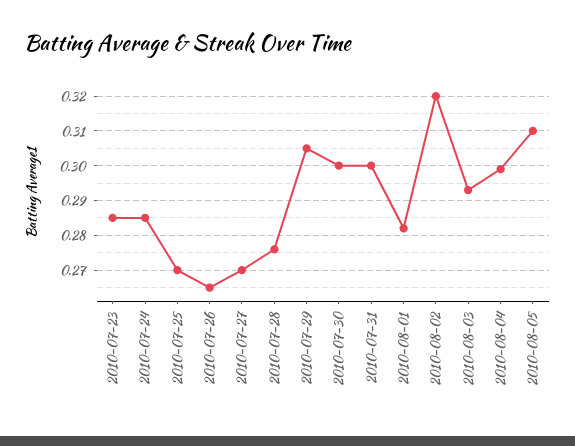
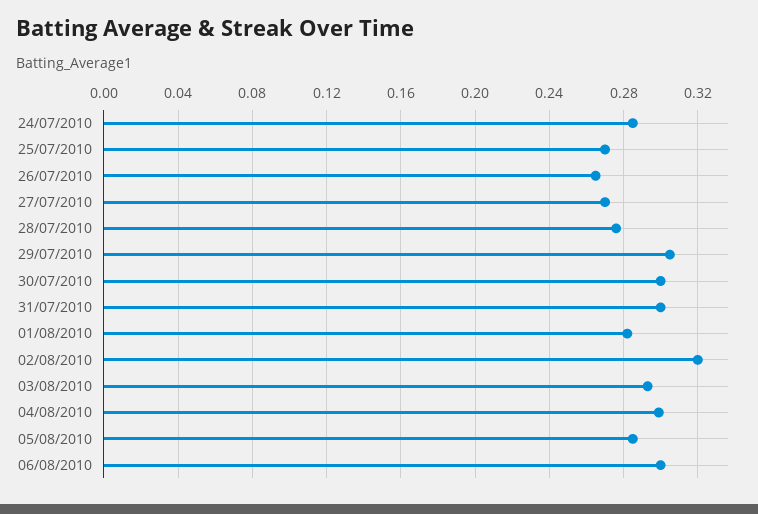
2010-07-23: 0.285 -> none
2010-08-05: 0.31 -> 0.285
06/08/2010: none -> 0.3

